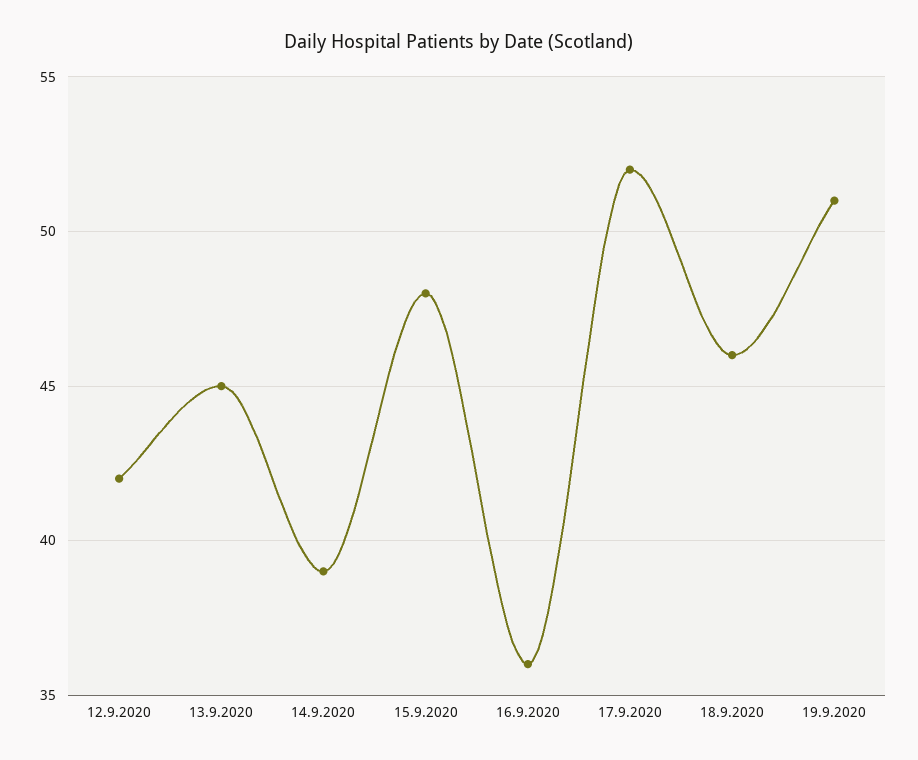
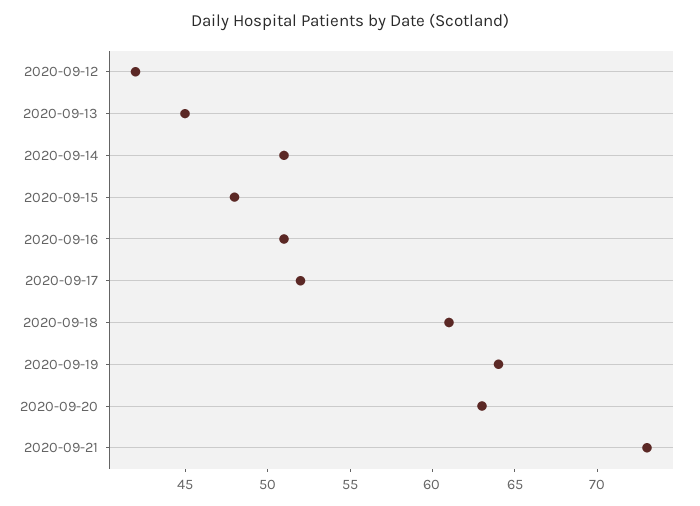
14.9.2020: 39 -> 51
16.9.2020: 36 -> 51
18.9.2020: 46 -> 61
19.9.2020: 51 -> 64
2020-09-20: none -> 63
2020-09-21: none -> 73

